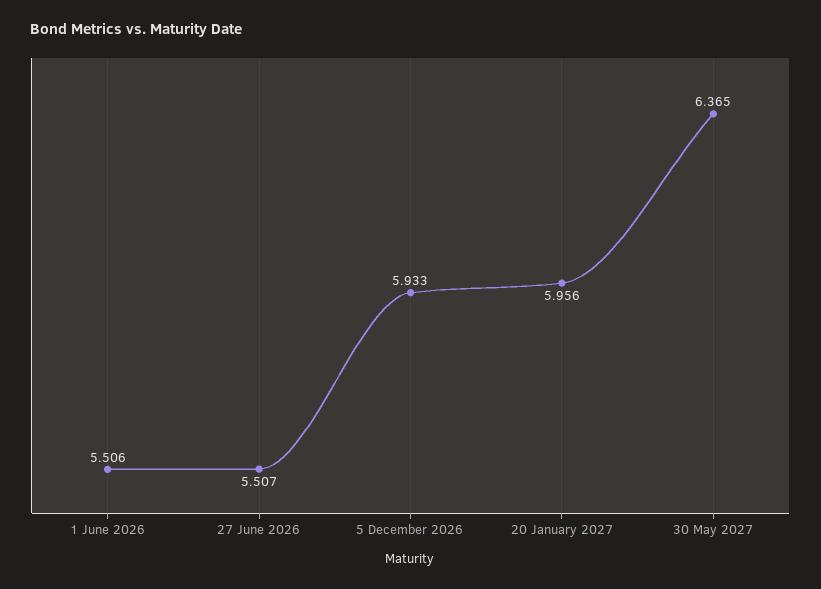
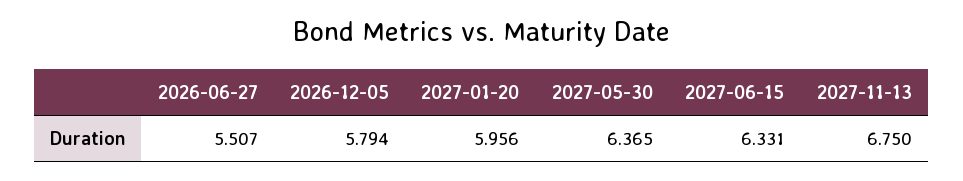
1 June 2026: 5.506 -> none
5 December 2026: 5.933 -> 5.794
2027-06-15: none -> 6.331
2027-11-13: none -> 6.75

